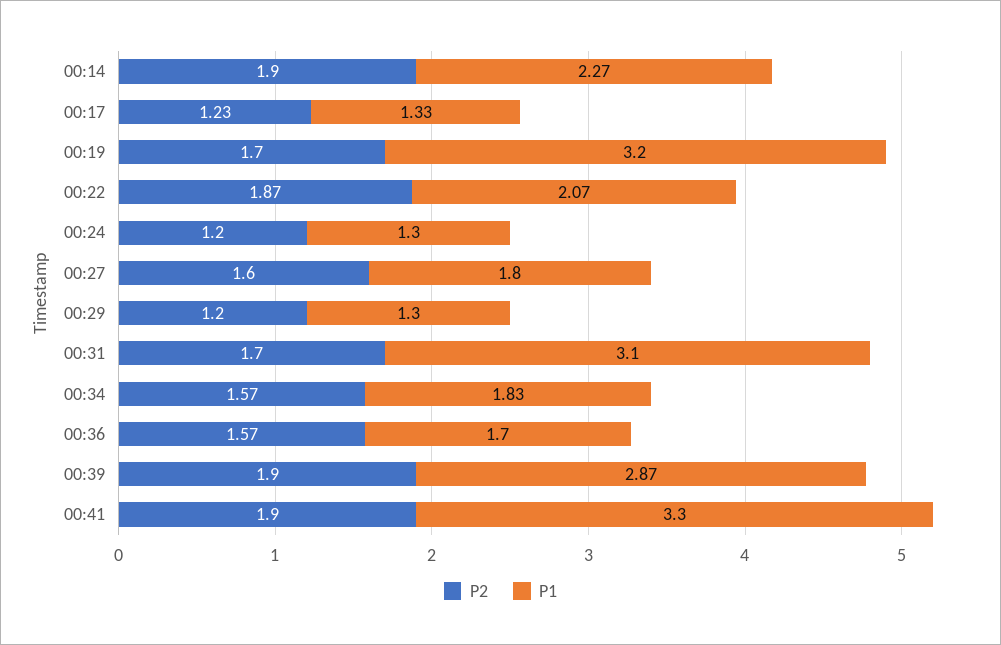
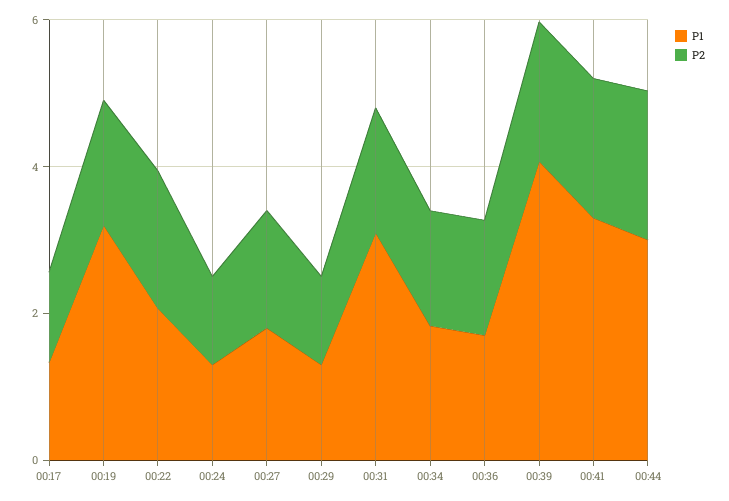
P2, 00:14: 1.9 -> none
P1, 00:14: 2.27 -> none
P1, 00:39: 2.87 -> 4
P1, 00:44: none -> 3
P2, 00:44: none -> 2

